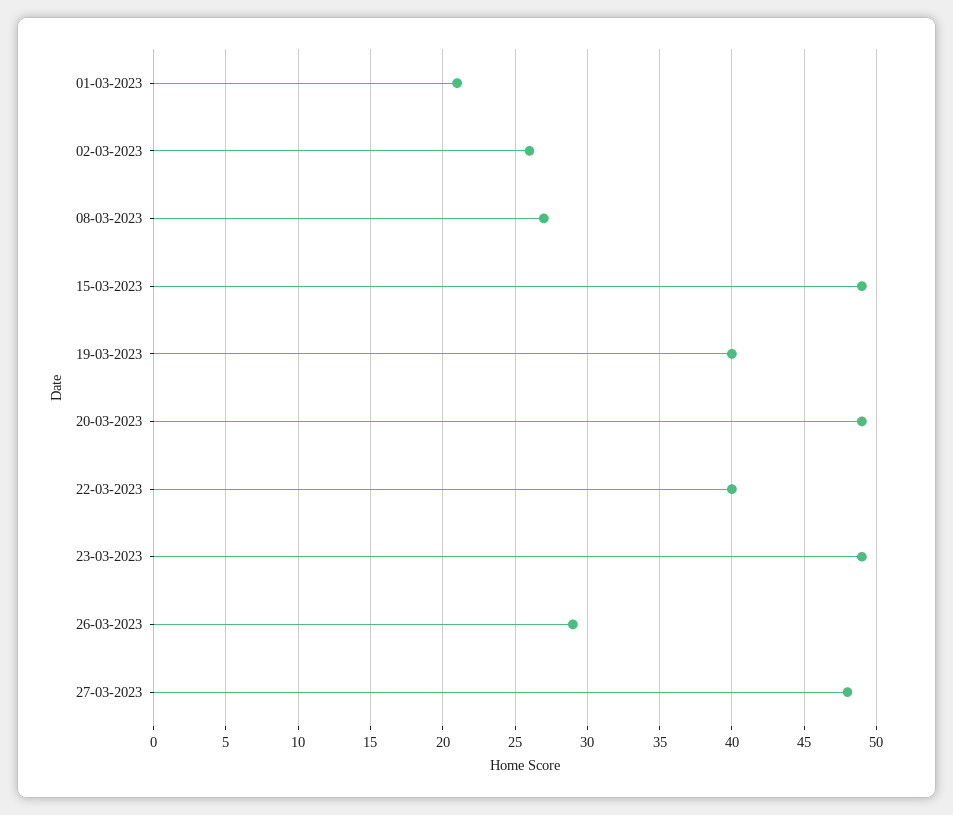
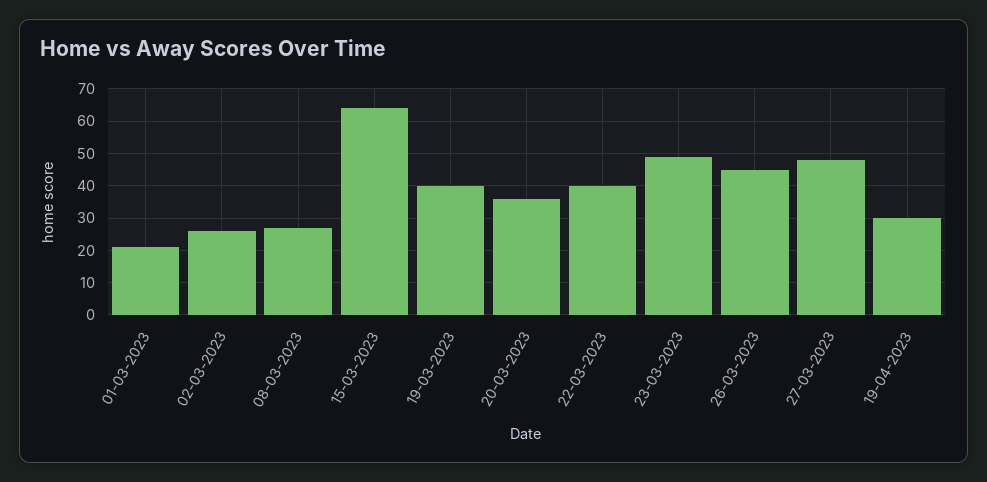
15-03-2023: 49 -> 65
20-03-2023: 49 -> 35
26-03-2023: 29 -> 45
19-04-2023: none -> 30

